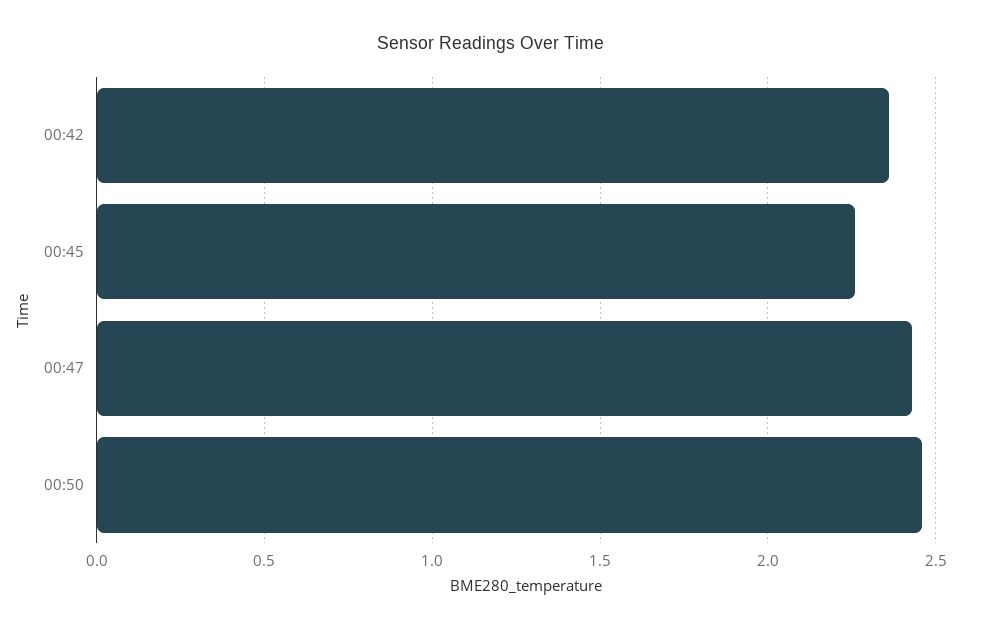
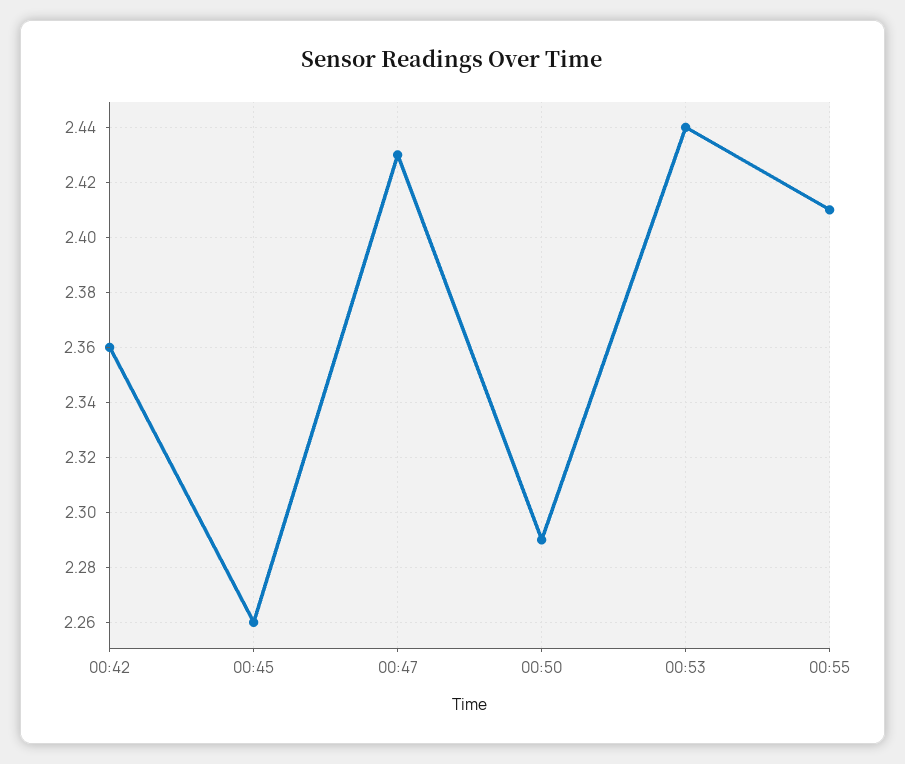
00:50: 2.45 -> 2.29
00:53: none -> 2.44
00:55: none -> 2.41

